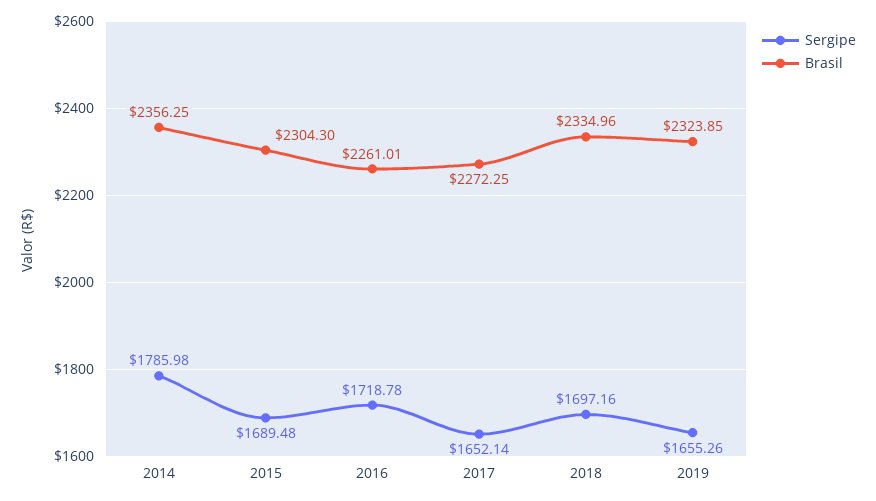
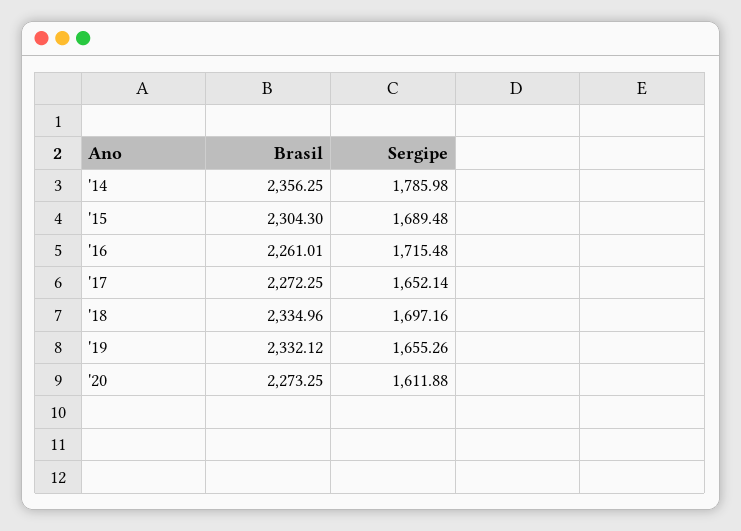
Sergipe, 2016: 1718.78 -> 1715.48
Brasil, 2019: 2323.85 -> 2332.12
Brasil, '20: none -> 2273.25
Sergipe, '20: none -> 1611.88

